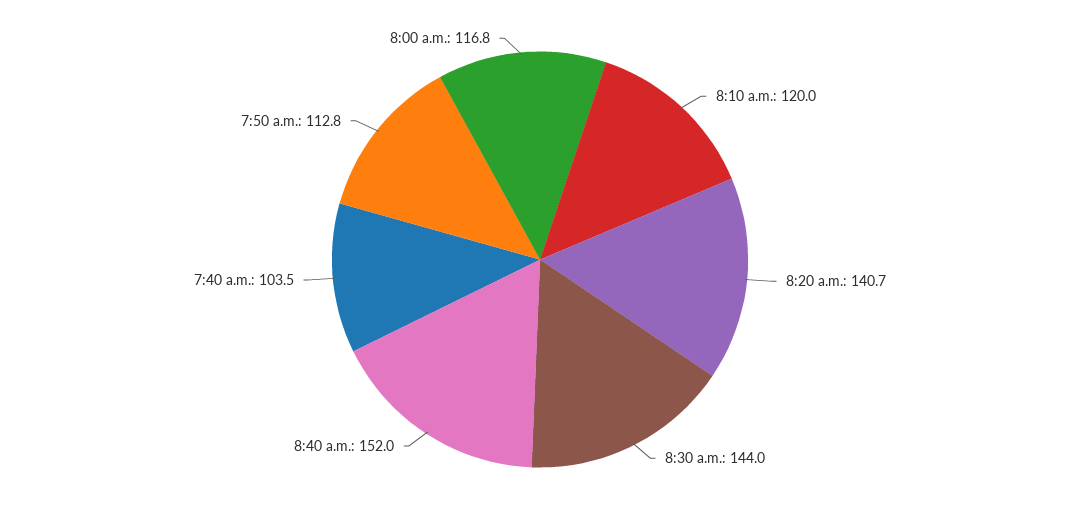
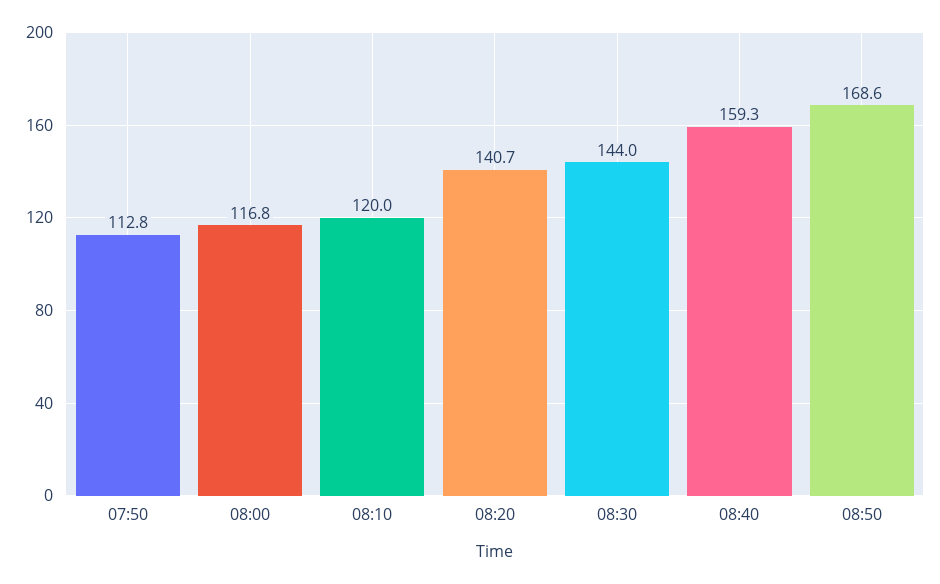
8:40 a.m.: 152 -> 159.3
7:40 a.m.: 103.5 -> none
08:50: none -> 168.6

